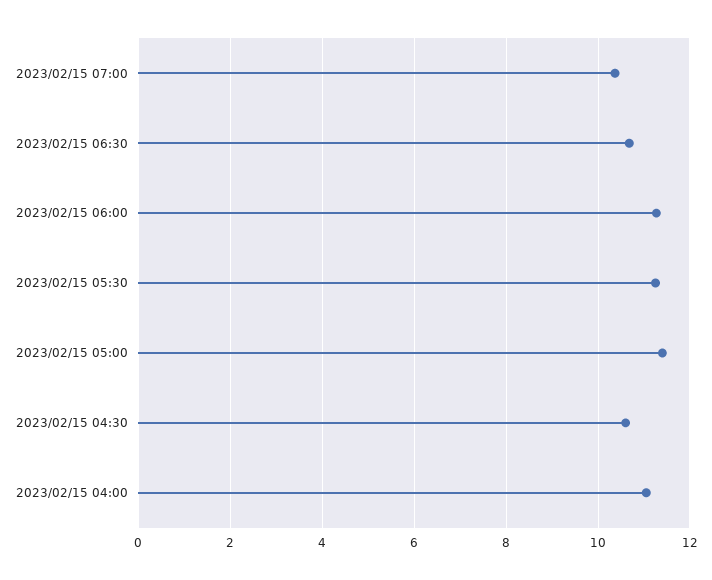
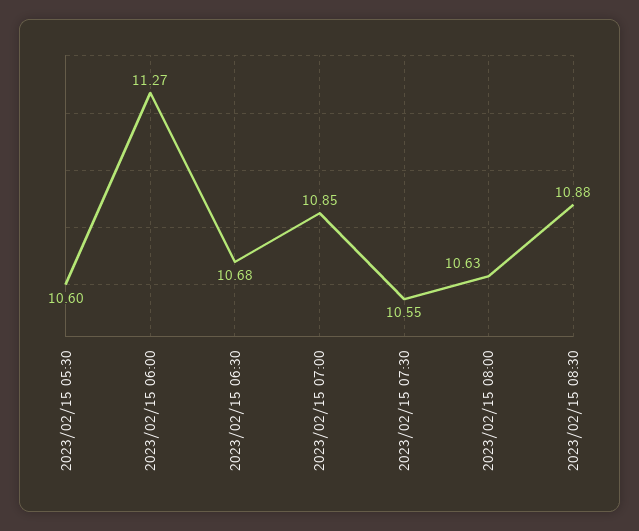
2023/02/15 07:00: 10.4 -> 10.85
2023/02/15 05:30: 11.2 -> 10.6
2023/02/15 05:00: 11.4 -> none
2023/02/15 04:30: 10.6 -> none
2023/02/15 04:00: 11 -> none
2023/02/15 07:30: none -> 10.55
2023/02/15 08:00: none -> 10.63
2023/02/15 08:30: none -> 10.88

